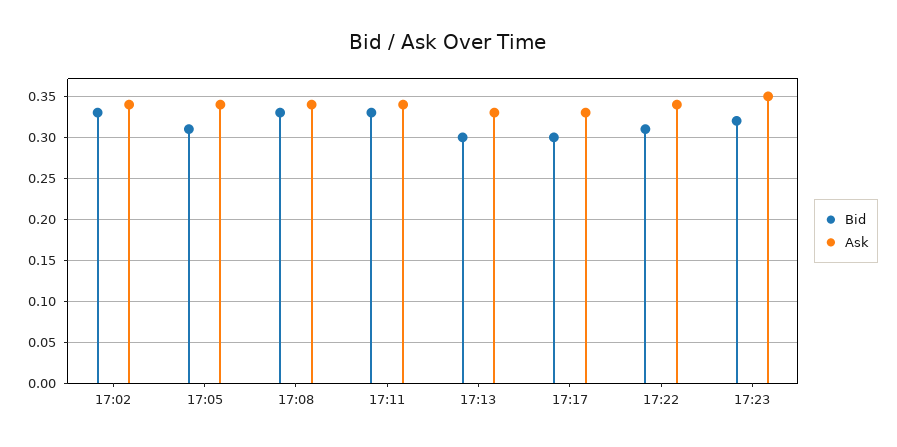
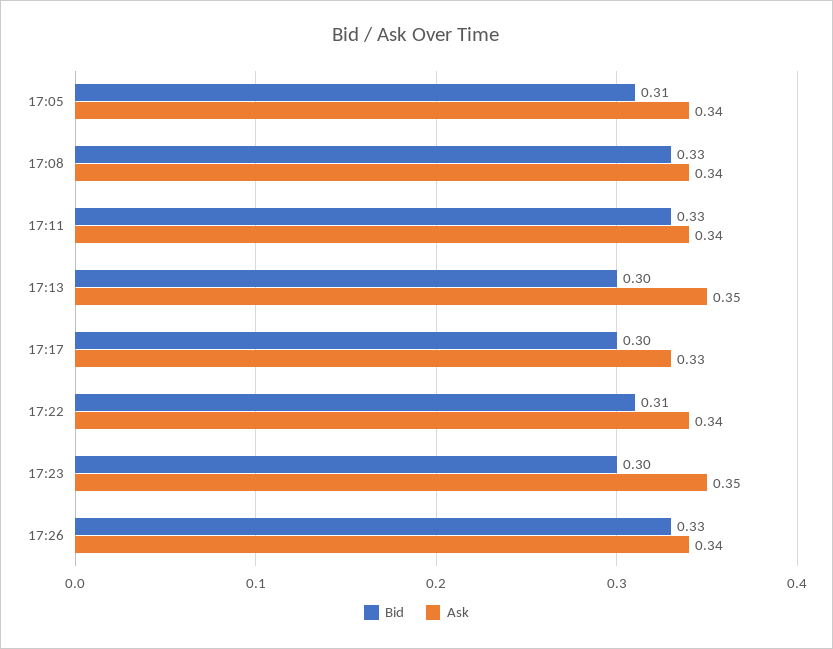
Bid, 17:02: 0.33 -> none
Ask, 17:02: 0.34 -> none
Ask, 17:13: 0.33 -> 0.35
Bid, 17:23: 0.32 -> 0.3
Bid, 17:26: none -> 0.33
Ask, 17:26: none -> 0.34

